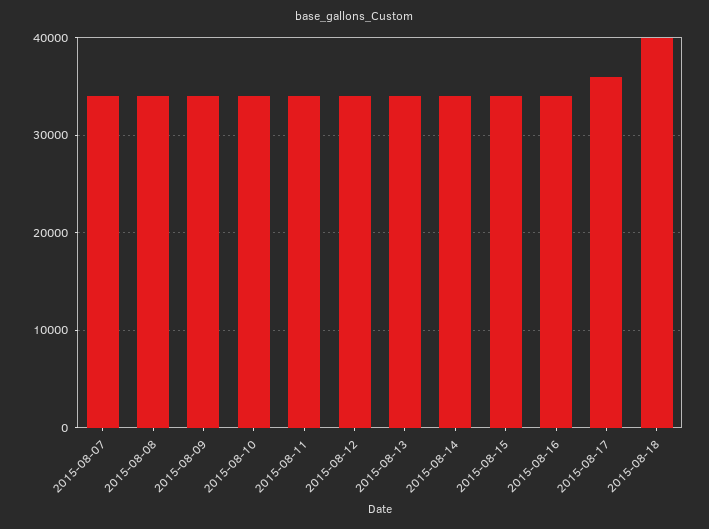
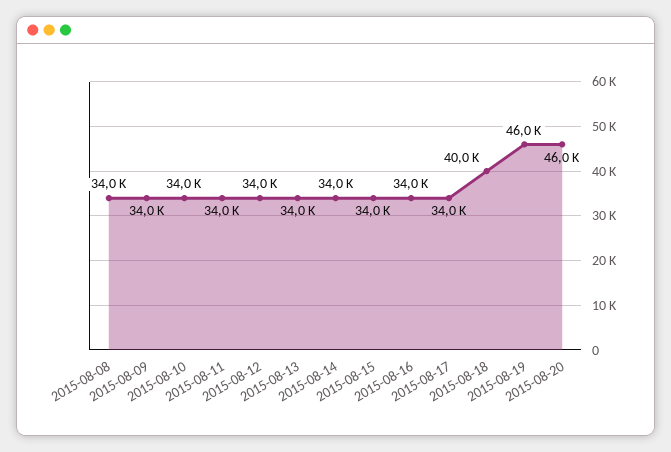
2015-08-07: 34000 -> none
2015-08-17: 36000 -> 34000
2015-08-19: none -> 46000
2015-08-20: none -> 46000

